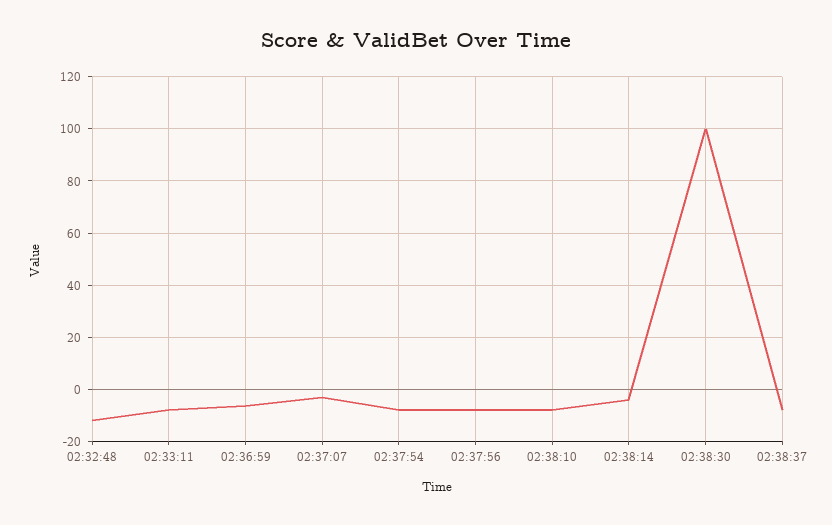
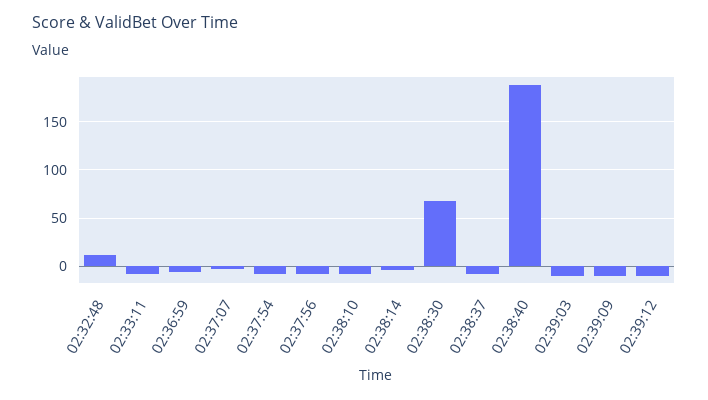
02:32:48: -12.5 -> 10
02:38:30: 100 -> 70
02:38:40: none -> 190
02:39:03: none -> -10
02:39:09: none -> -10
02:39:12: none -> -10

